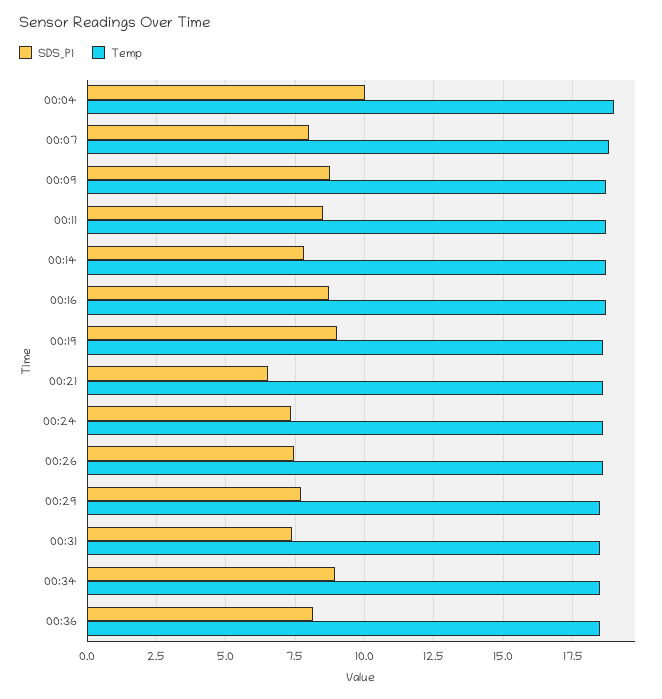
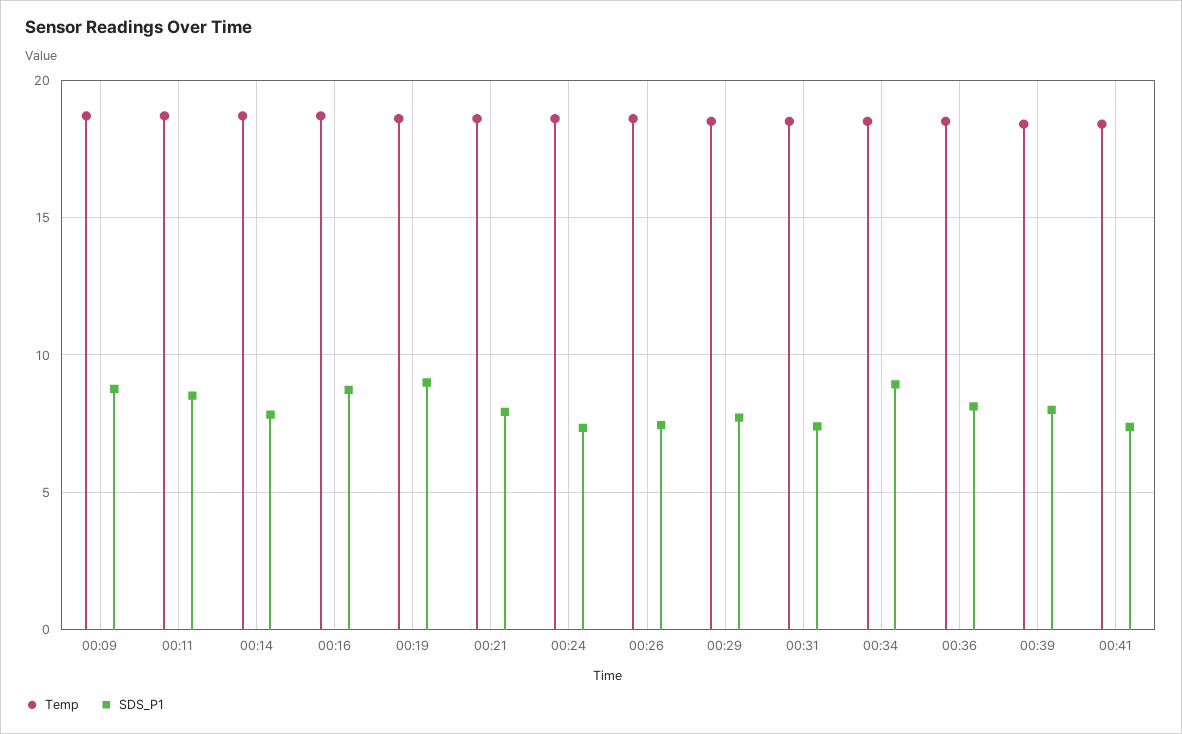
SDS_P1, 00:04: 10 -> none
Temp, 00:04: 19 -> none
SDS_P1, 00:07: 8 -> none
Temp, 00:07: 18.75 -> none
SDS_P1, 00:21: 6.5 -> 8
Temp, 00:39: none -> 18.5
SDS_P1, 00:39: none -> 8
Temp, 00:41: none -> 18.5
SDS_P1, 00:41: none -> 7.5

